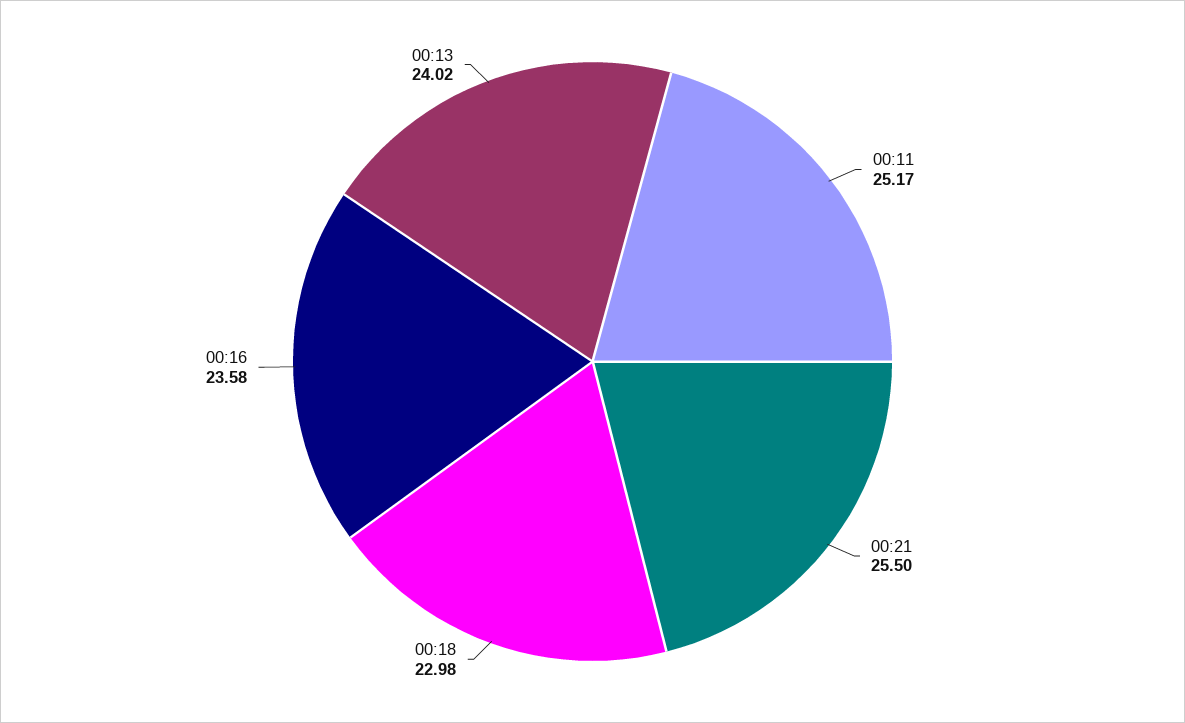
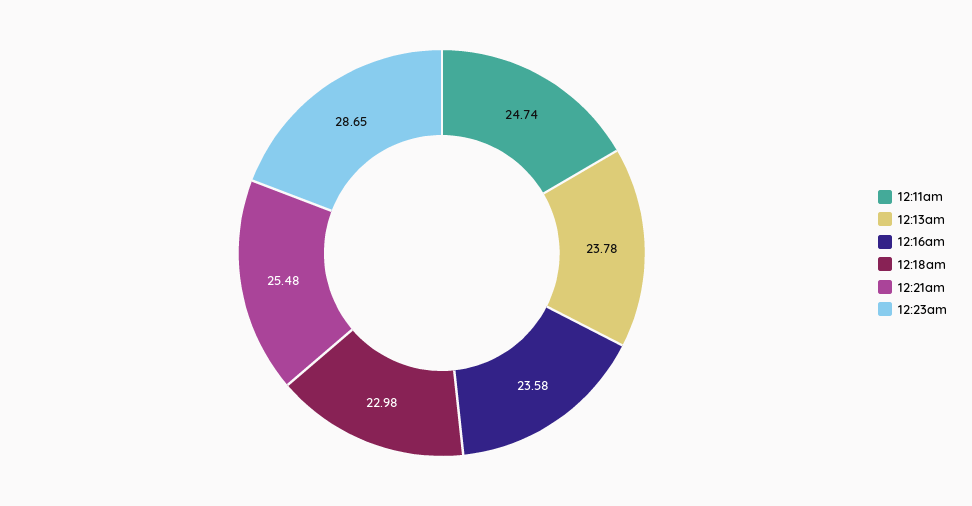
00:11: 25.17 -> 24.74
00:21: 25.5 -> 25.48
00:13: 24.02 -> 23.78
12:23am: none -> 28.65

